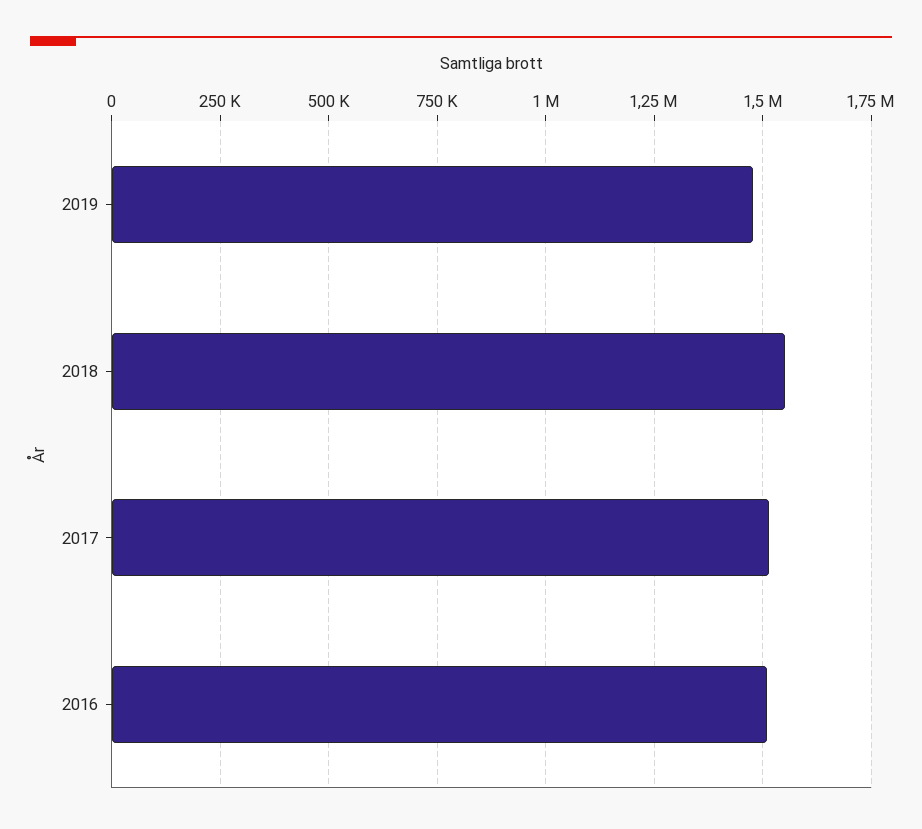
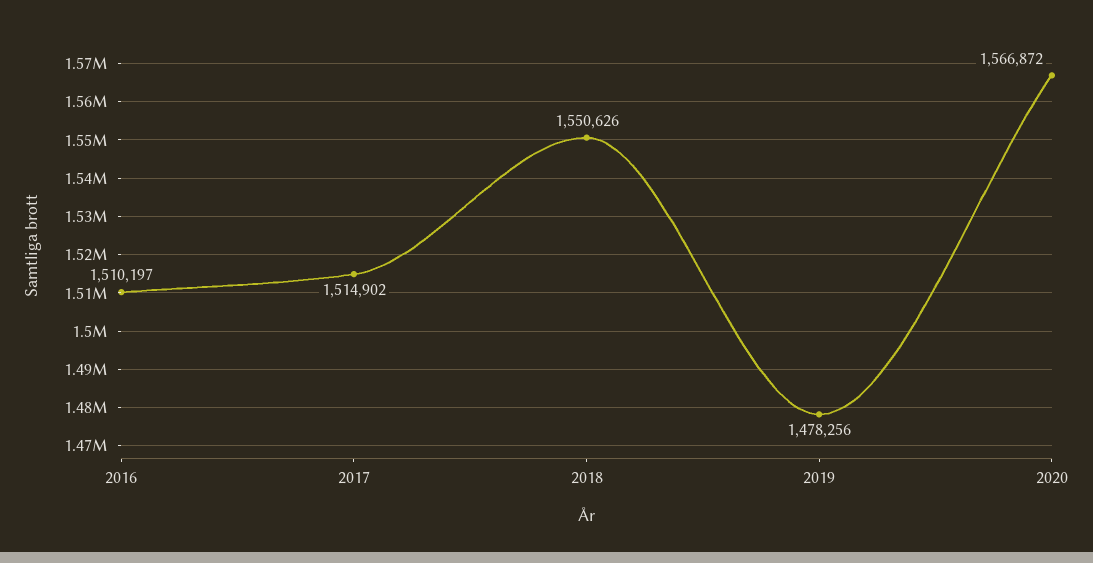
2020: none -> 1566872

